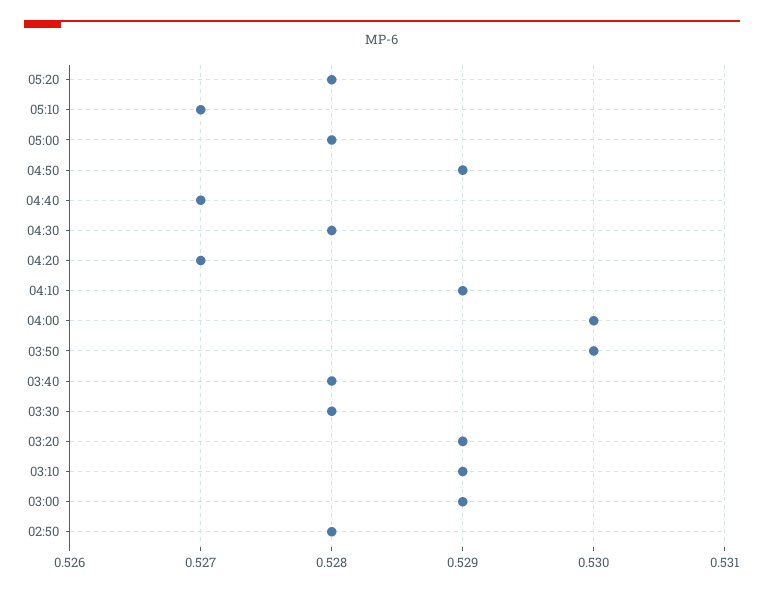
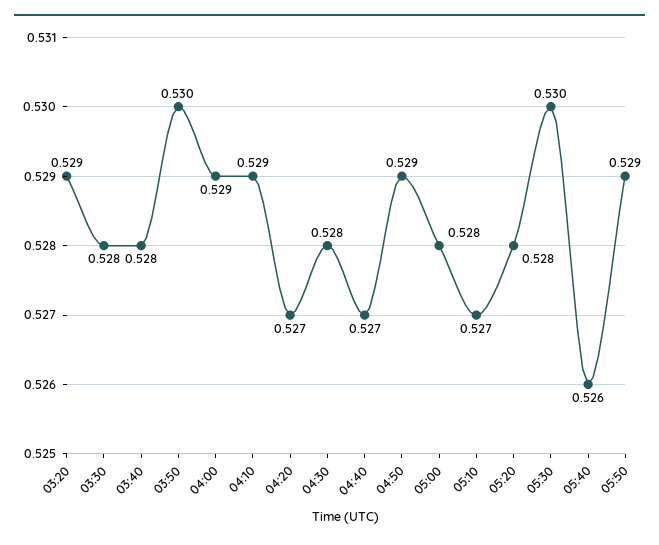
04:00: 0.53 -> 0.529
03:10: 0.529 -> none
03:00: 0.529 -> none
02:50: 0.528 -> none
05:30: none -> 0.53
05:40: none -> 0.526
05:50: none -> 0.529

